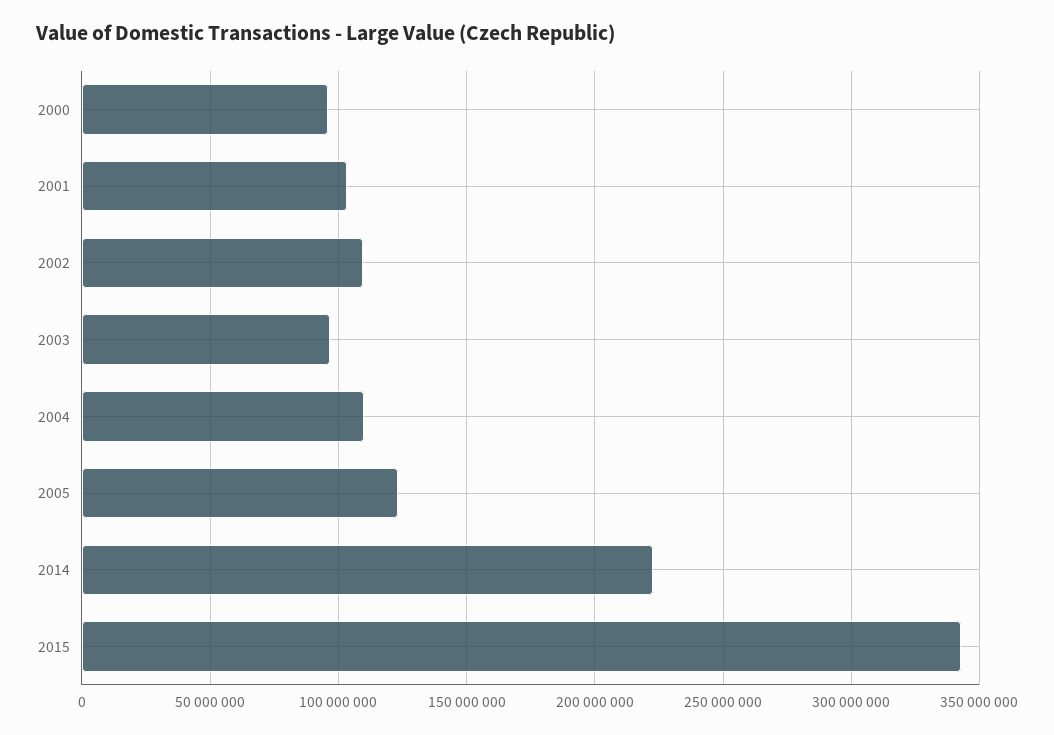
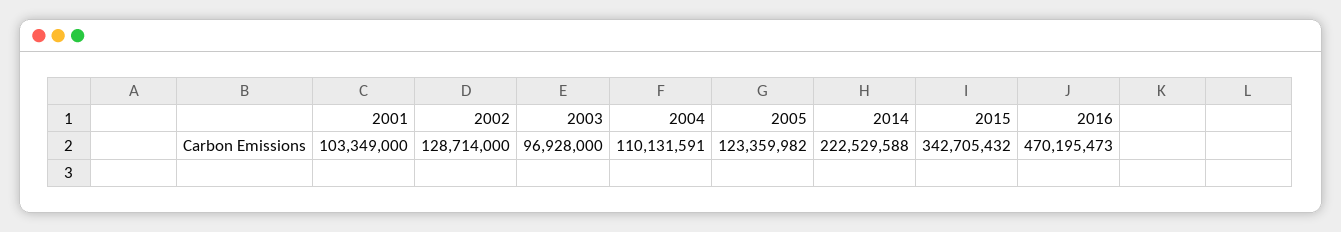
2000: 95000000 -> none
2002: 110000000 -> 128714000
2016: none -> 470195473

